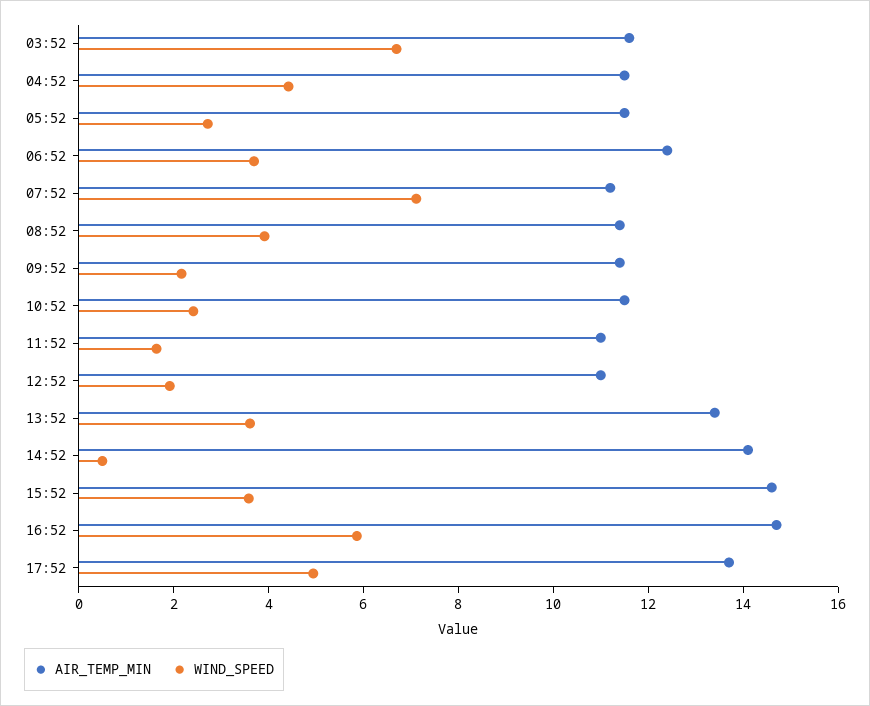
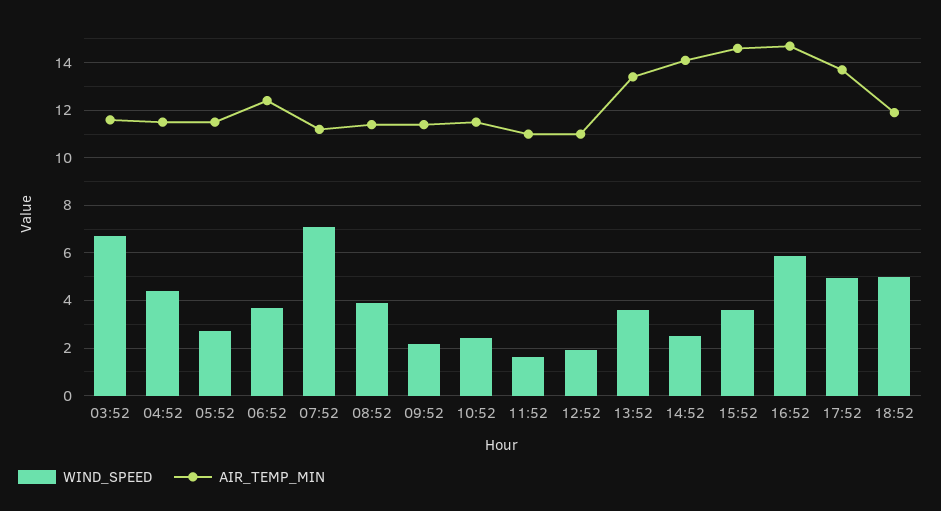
WIND_SPEED, 14:52: 0.5 -> 2.5
WIND_SPEED, 18:52: none -> 5
AIR_TEMP_MIN, 18:52: none -> 12

